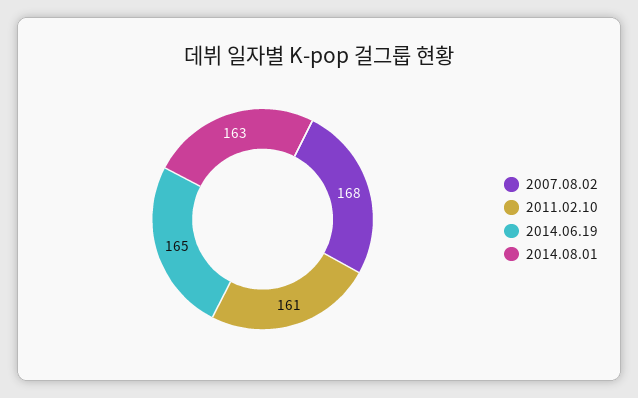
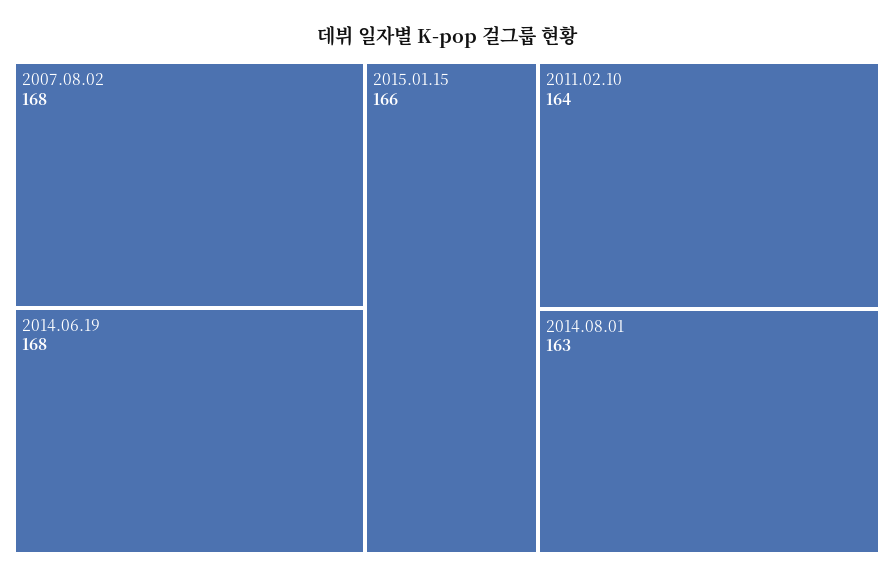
2011.02.10: 161 -> 164
2014.06.19: 165 -> 168
2015.01.15: none -> 166

